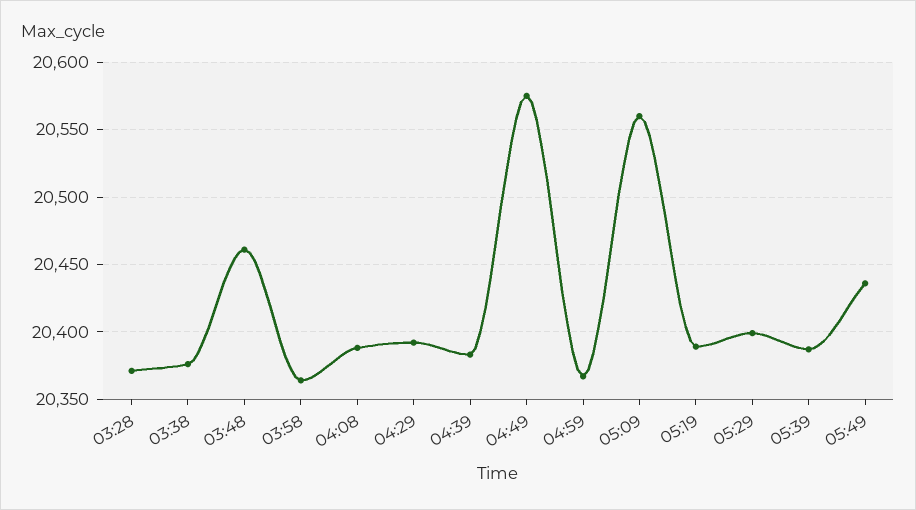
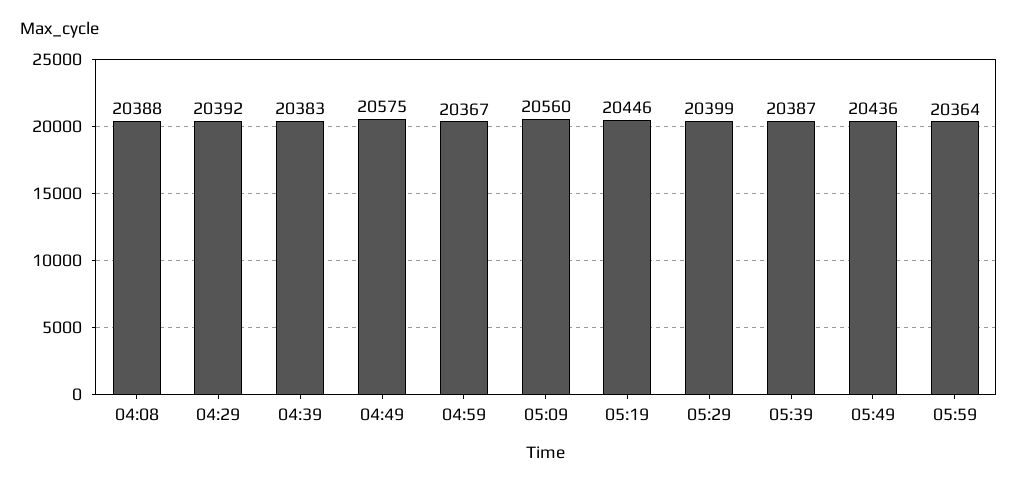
03:28: 20370 -> none
03:38: 20375 -> none
03:48: 20460 -> none
03:58: 20365 -> none
05:19: 20390 -> 20446
05:59: none -> 20364

